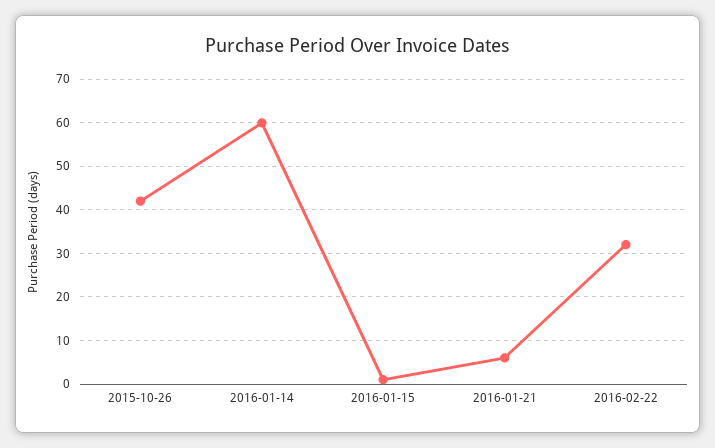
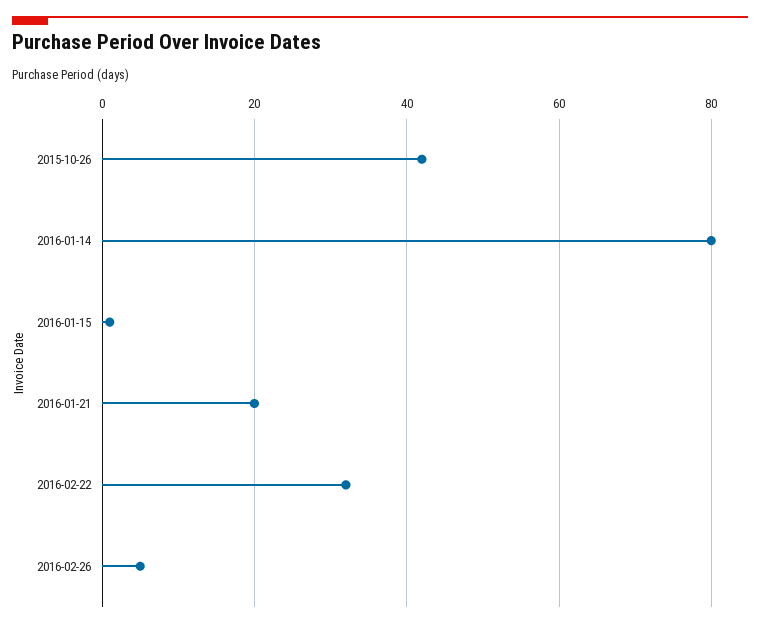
2016-01-14: 60 -> 80
2016-01-21: 5 -> 20
2016-02-26: none -> 5

